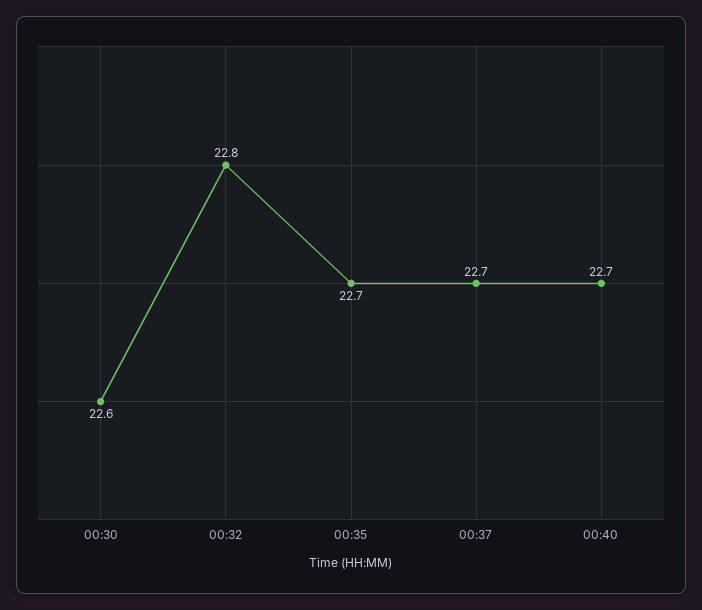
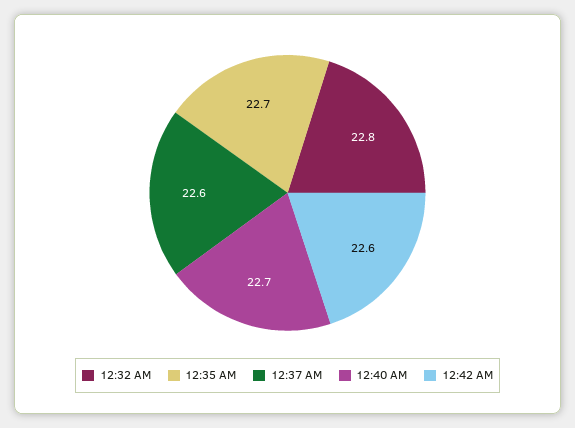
00:30: 22.6 -> none
00:37: 22.7 -> 22.6
12:42 AM: none -> 22.6

